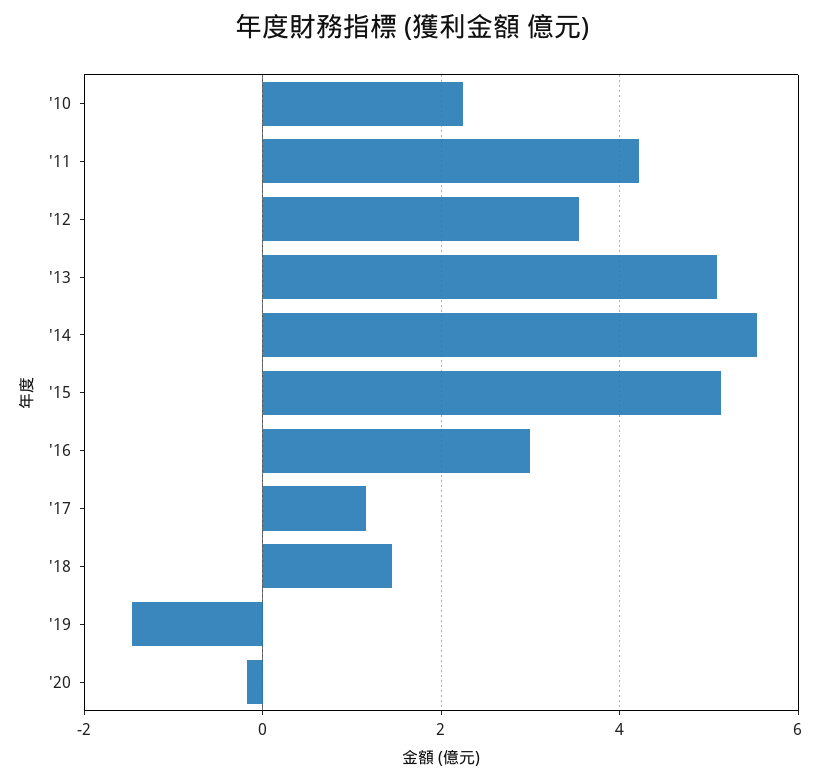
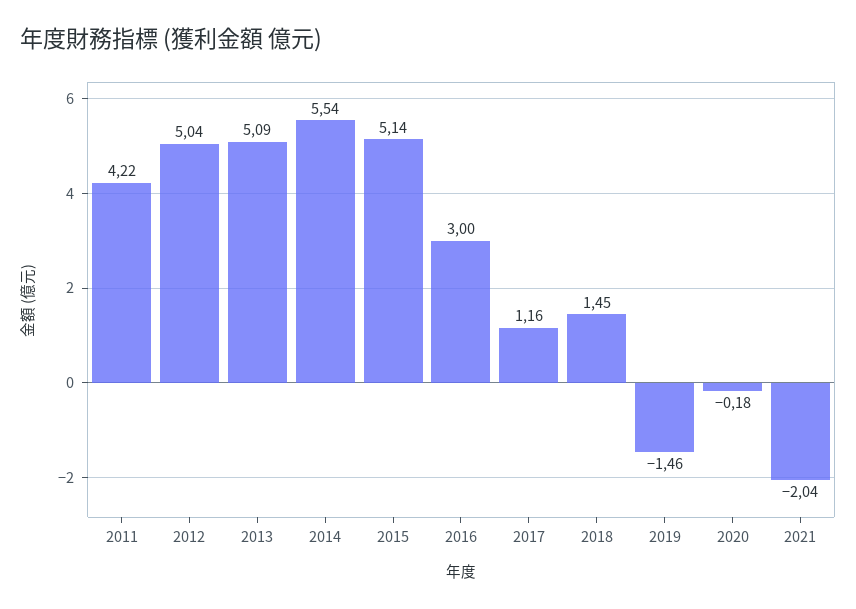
'10: 2.2 -> none
'12: 3.6 -> 5.04
2021: none -> -2.04

